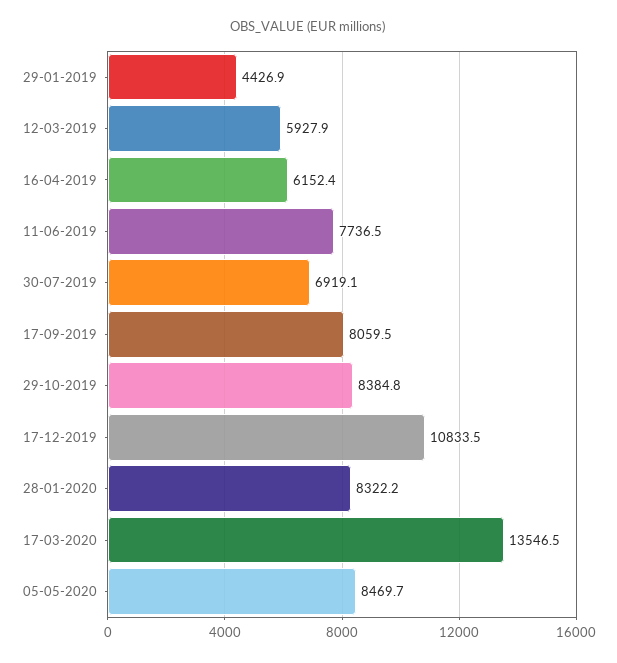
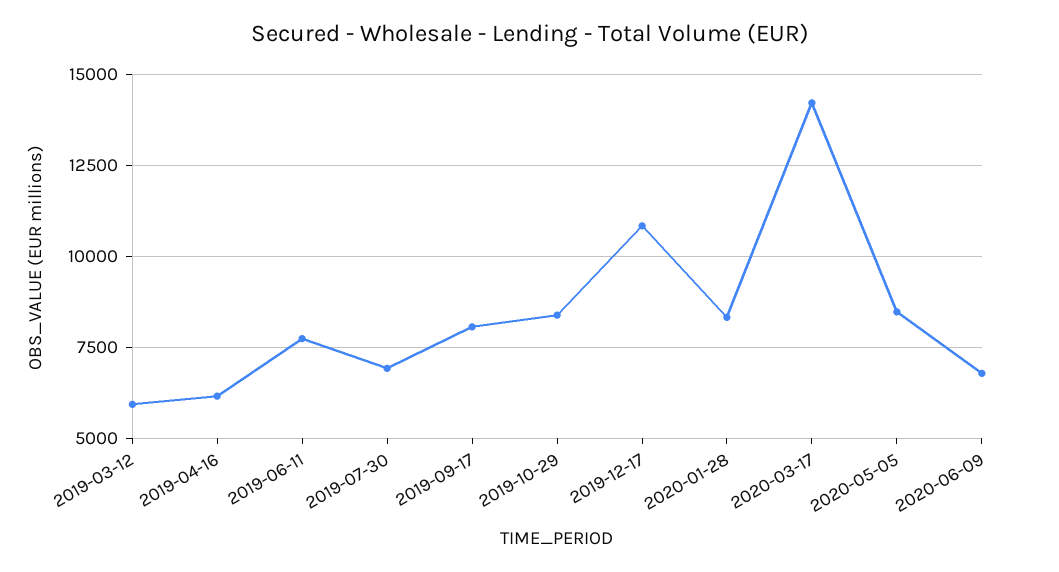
29-01-2019: 4426.9 -> none
17-03-2020: 13546.5 -> 14250
2020-06-09: none -> 6750

